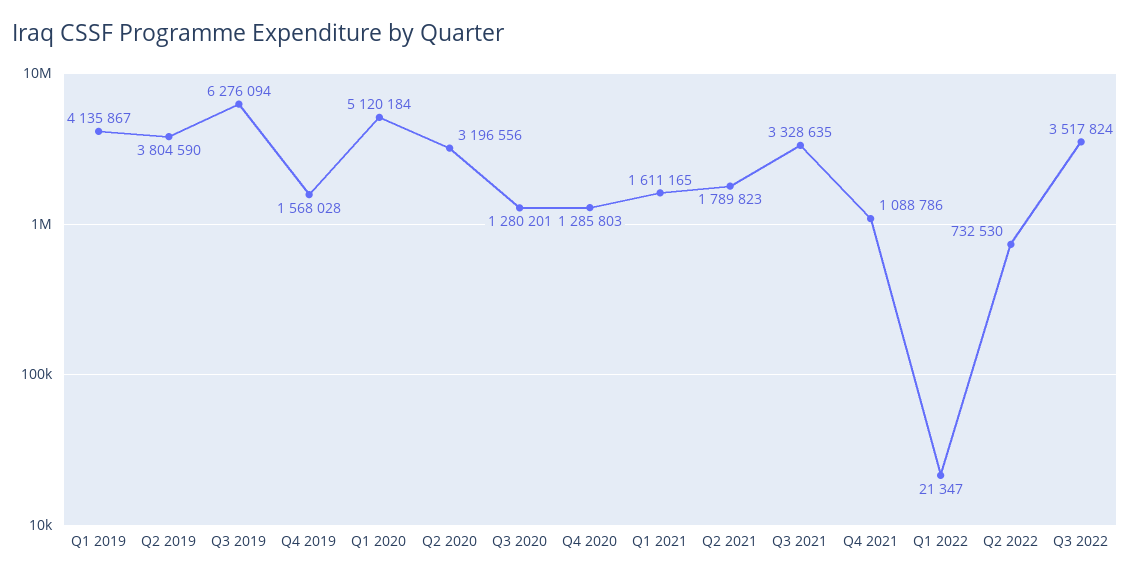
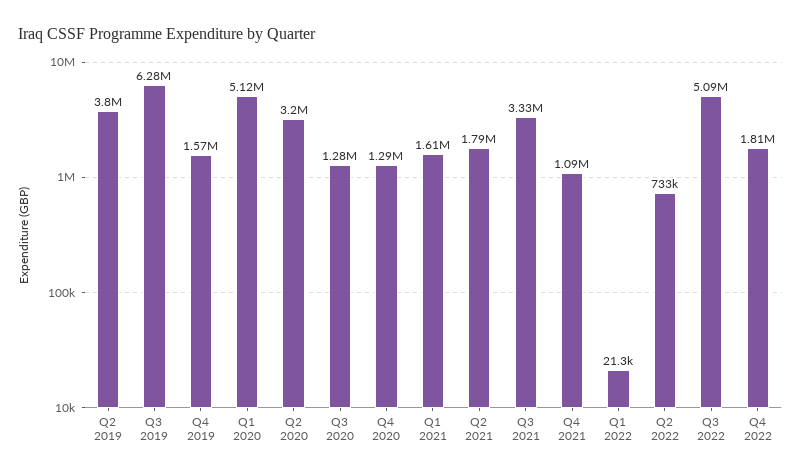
Q1 2019: 4135867 -> none
Q3 2022: 3517824 -> 5090000
Q4 2022: none -> 1810000

